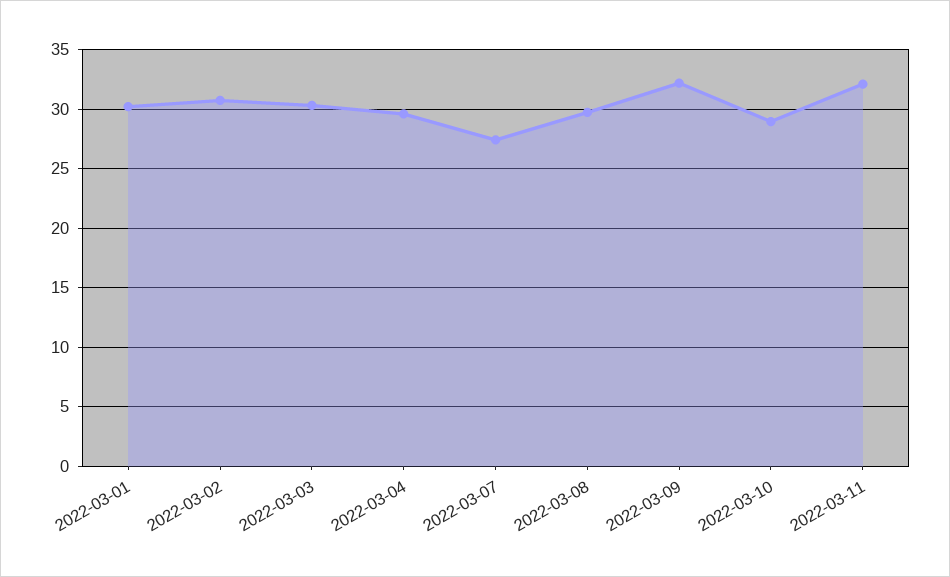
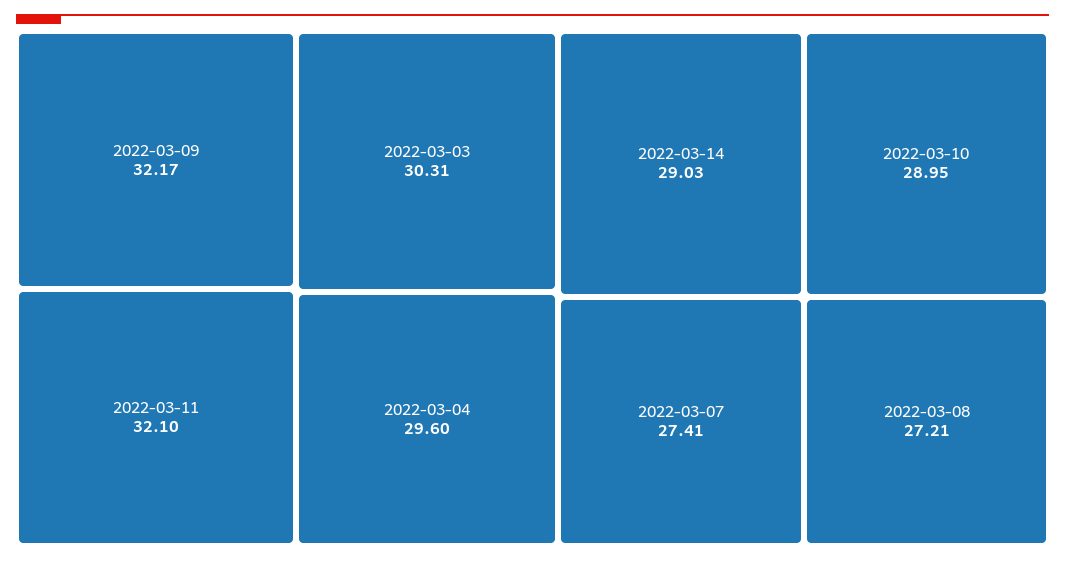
2022-03-01: 30 -> none
2022-03-02: 31 -> none
2022-03-08: 30 -> 27.21
2022-03-14: none -> 29.03

